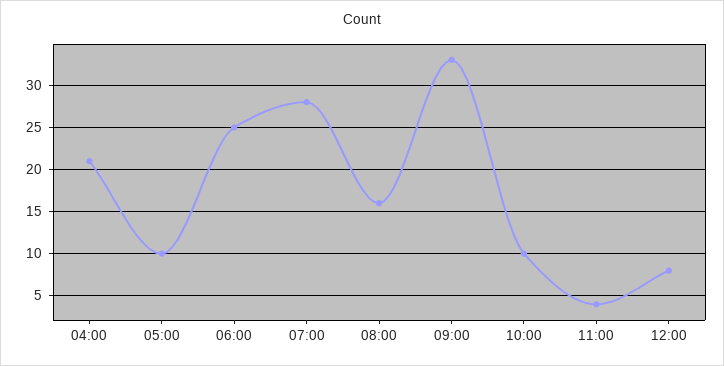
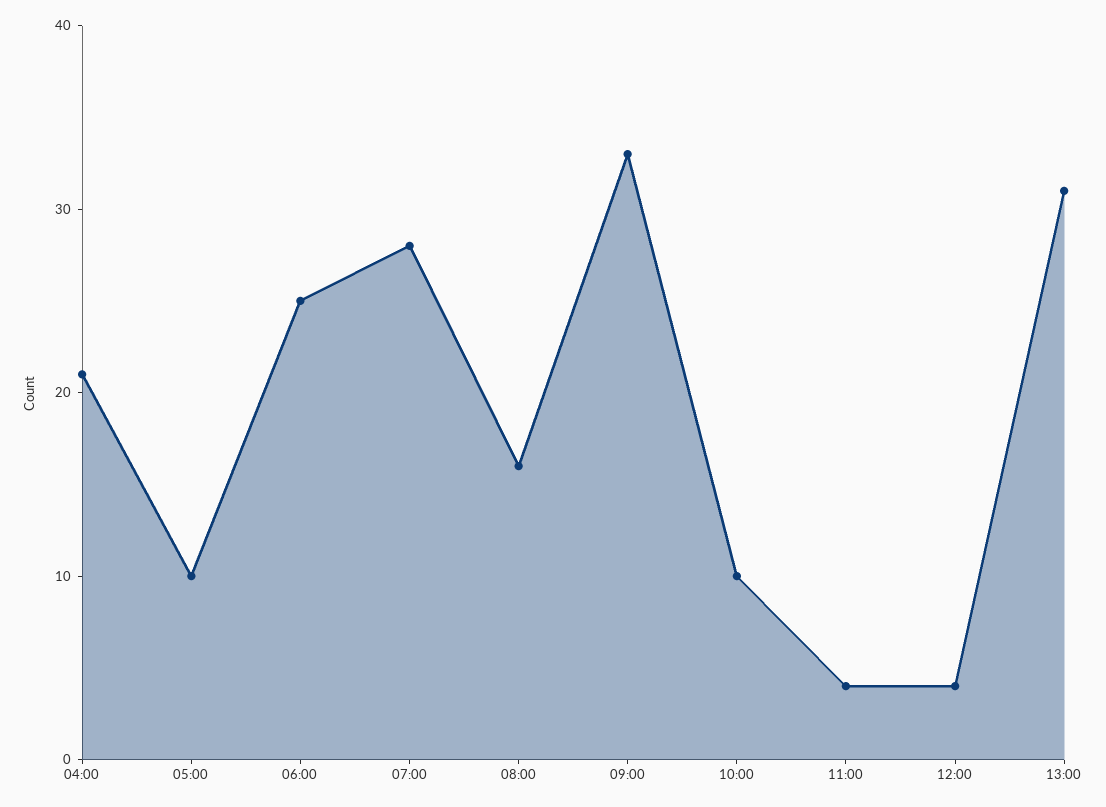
12:00: 8 -> 4
13:00: none -> 31

